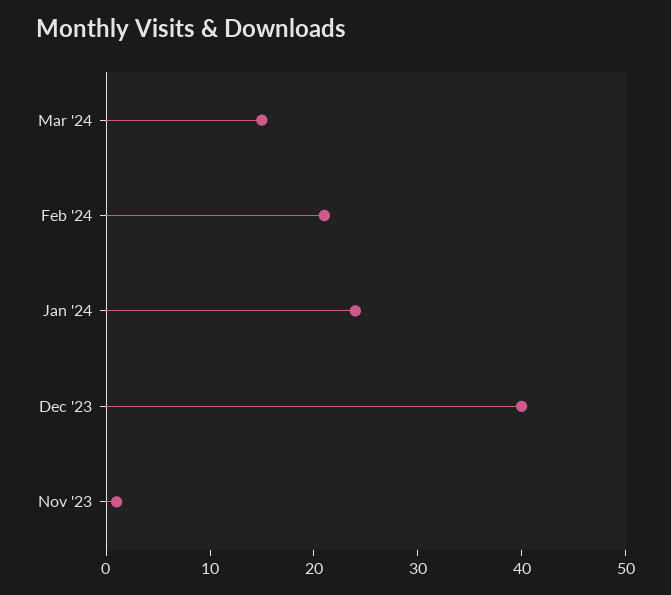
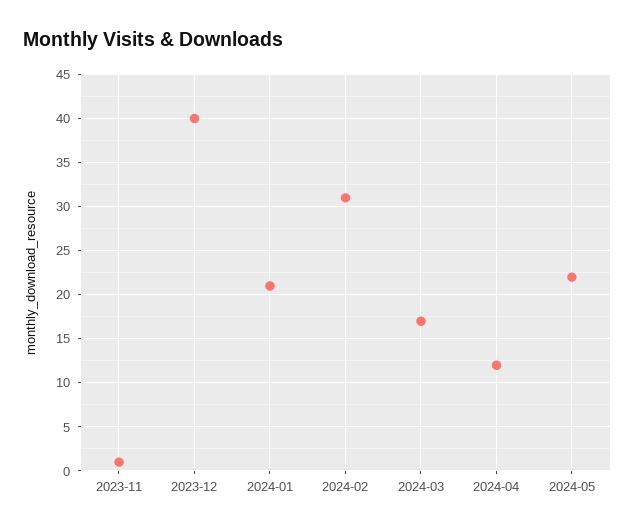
Mar '24: 15 -> 17
Feb '24: 21 -> 31
Jan '24: 24 -> 21
2024-04: none -> 12
2024-05: none -> 22

